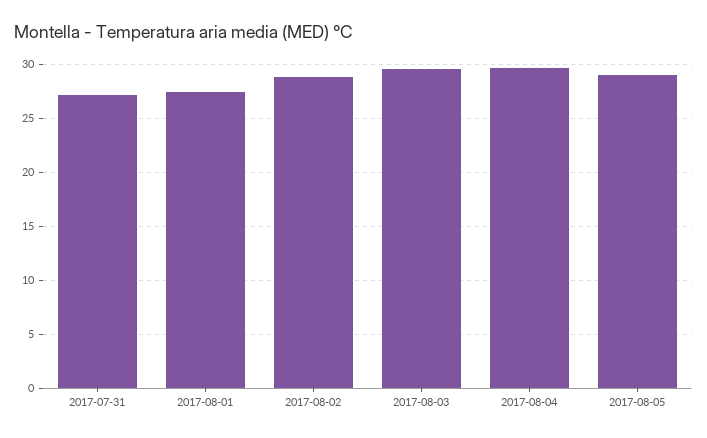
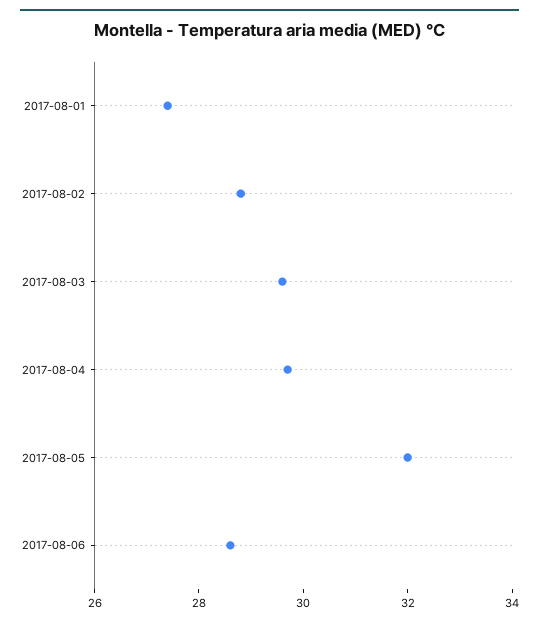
2017-07-31: 27 -> none
2017-08-05: 29 -> 32
2017-08-06: none -> 28.5

